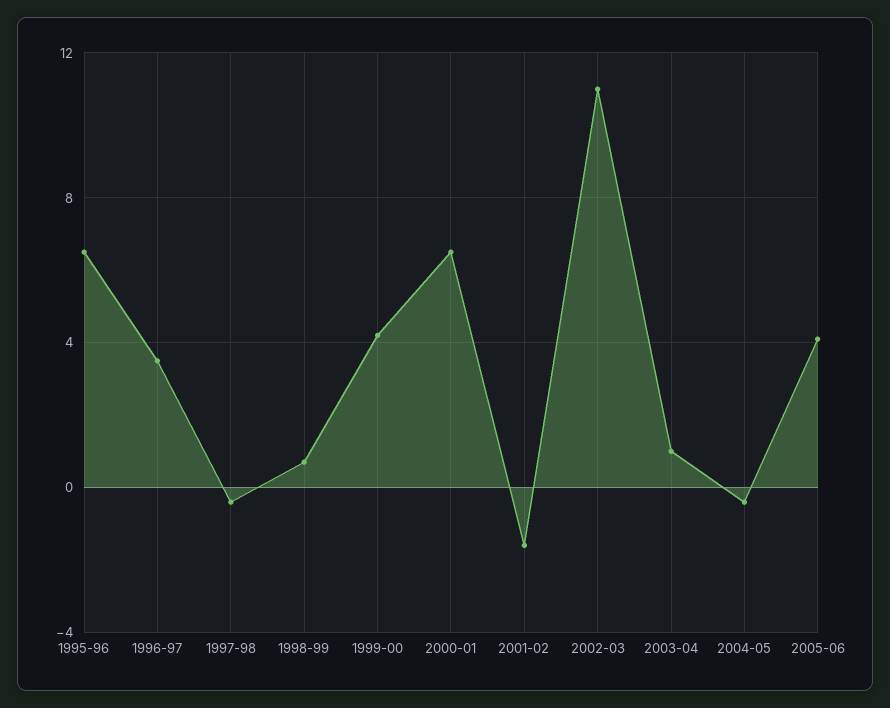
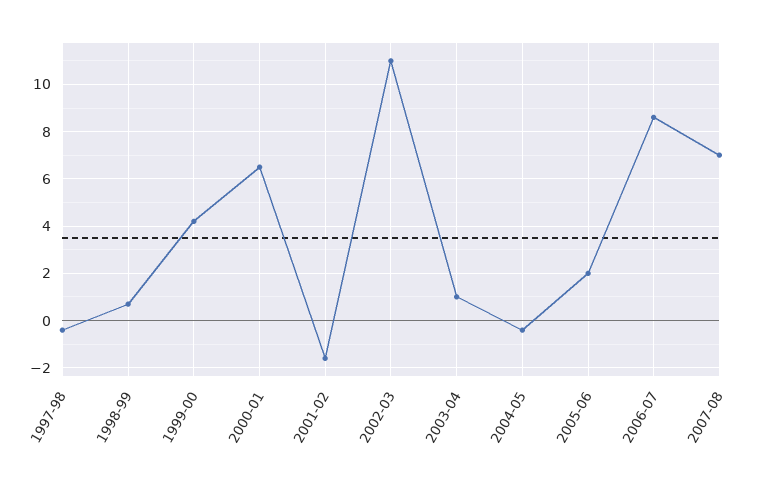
1995-96: 6.5 -> none
1996-97: 3.5 -> none
2005-06: 4 -> 2
2006-07: none -> 8.5
2007-08: none -> 7

